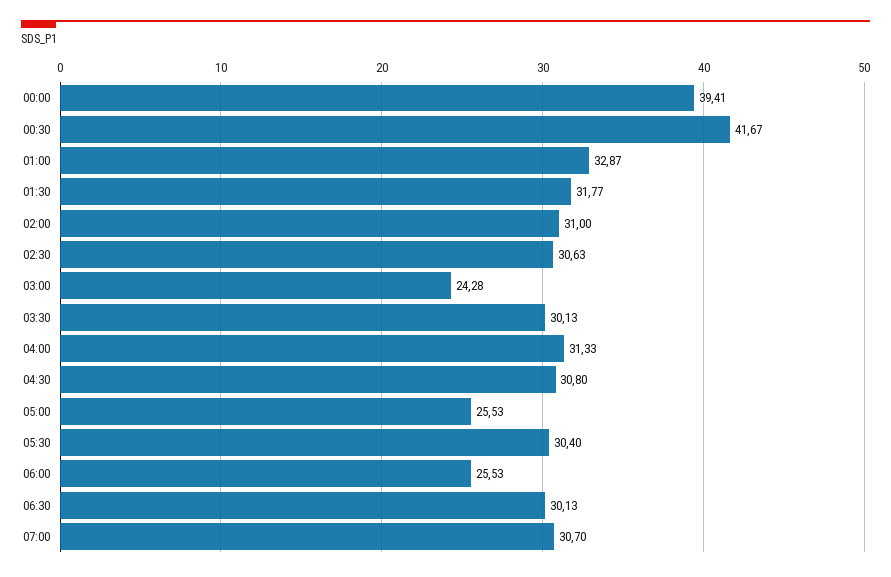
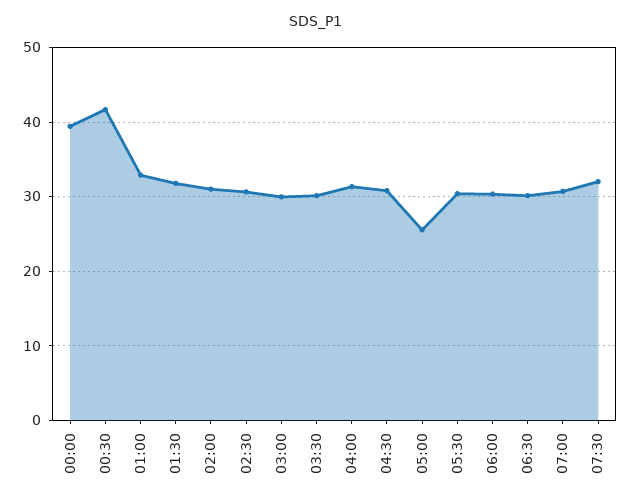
03:00: 24.28 -> 30
06:00: 25.53 -> 30
07:30: none -> 32

